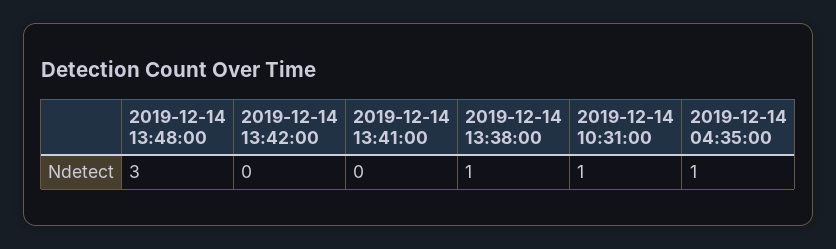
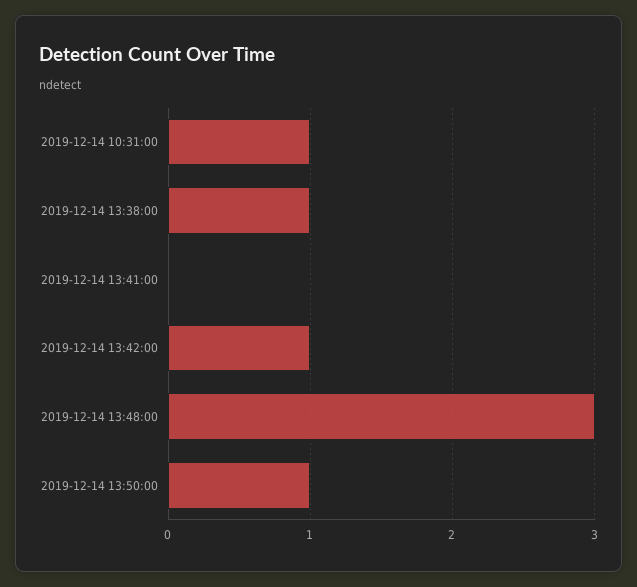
2019-12-14 13:42:00: 0 -> 1
2019-12-14 04:35:00: 1 -> none
2019-12-14 13:50:00: none -> 1

